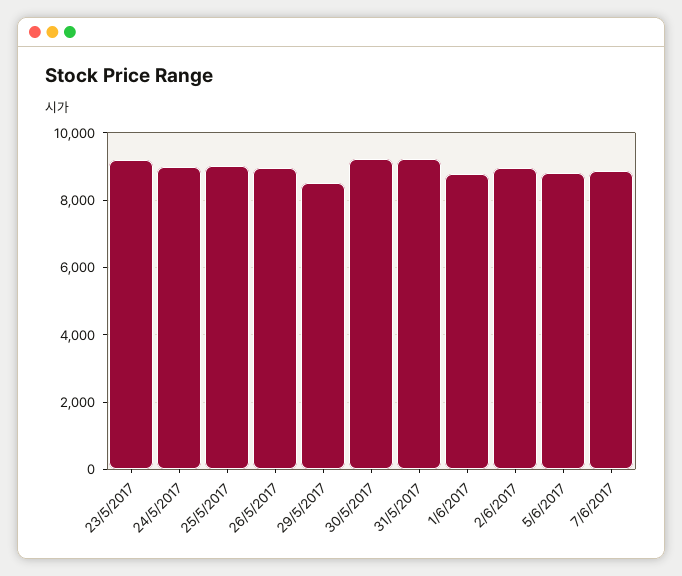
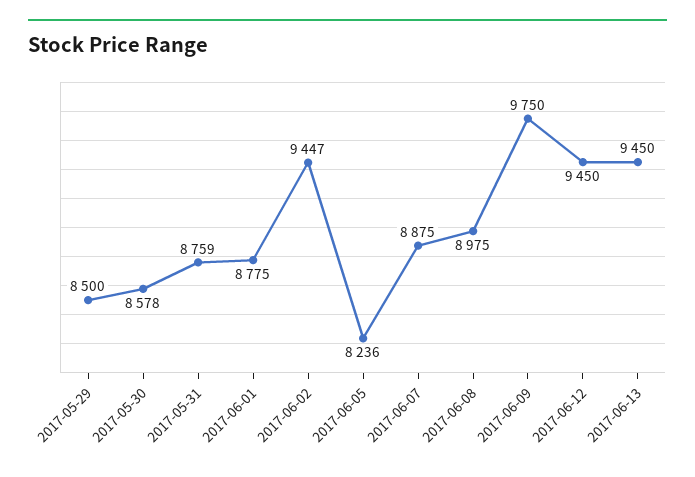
23/5/2017: 9200 -> none
24/5/2017: 9000 -> none
25/5/2017: 9000 -> none
26/5/2017: 9000 -> none
30/5/2017: 9200 -> 8578
31/5/2017: 9200 -> 8759
2/6/2017: 9000 -> 9447
5/6/2017: 8800 -> 8236
2017-06-08: none -> 8975
2017-06-09: none -> 9750
2017-06-12: none -> 9450
2017-06-13: none -> 9450

